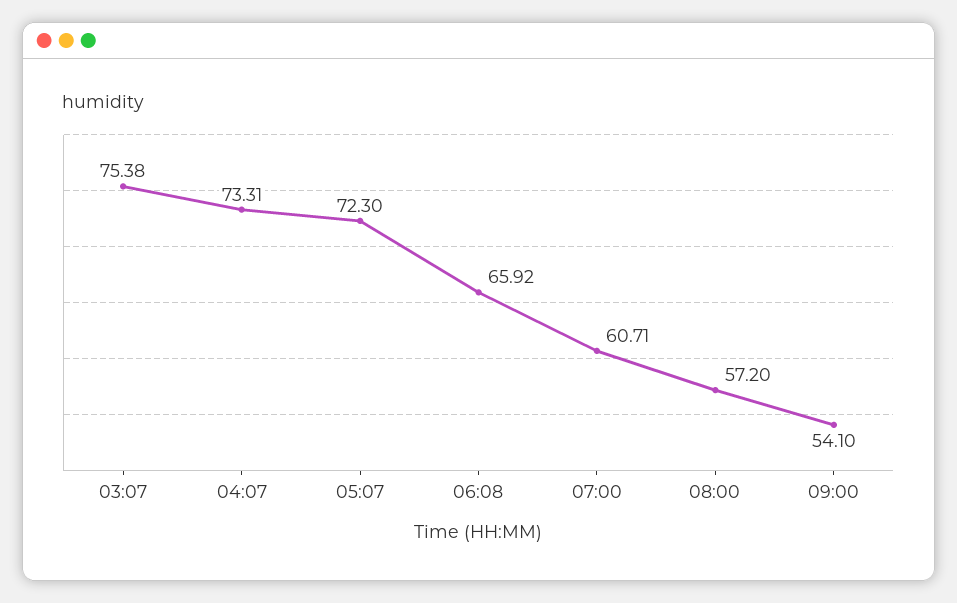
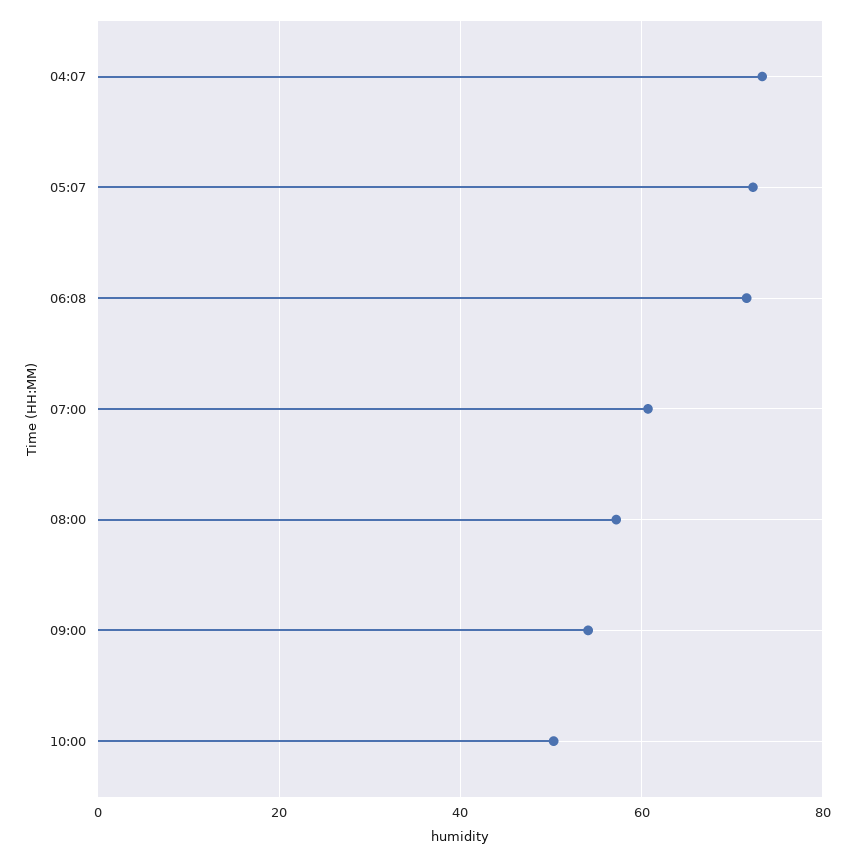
03:07: 75.38 -> none
06:08: 65.92 -> 72
10:00: none -> 50

